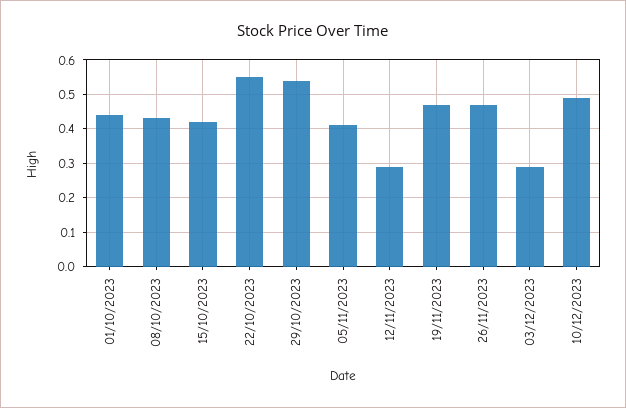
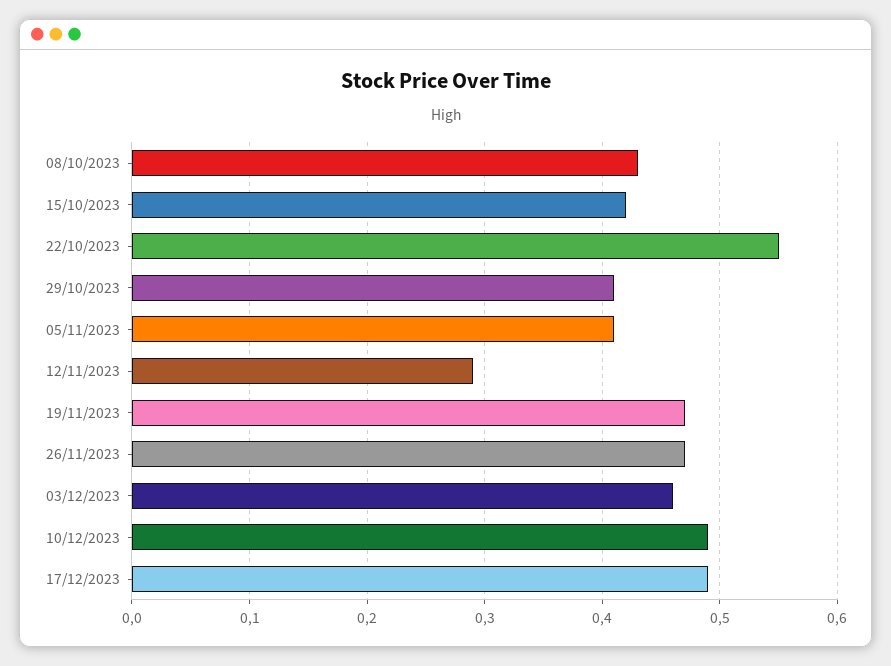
01/10/2023: 0.45 -> none
29/10/2023: 0.55 -> 0.41
03/12/2023: 0.3 -> 0.46
17/12/2023: none -> 0.49

